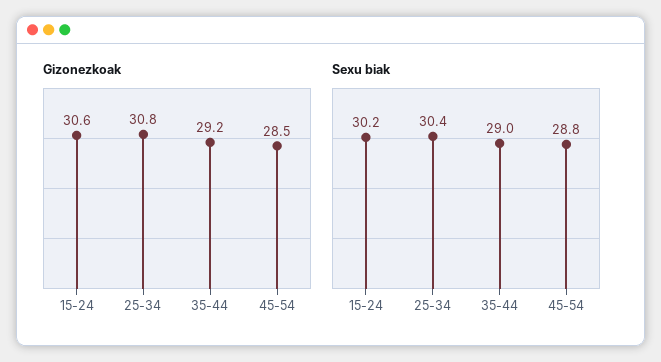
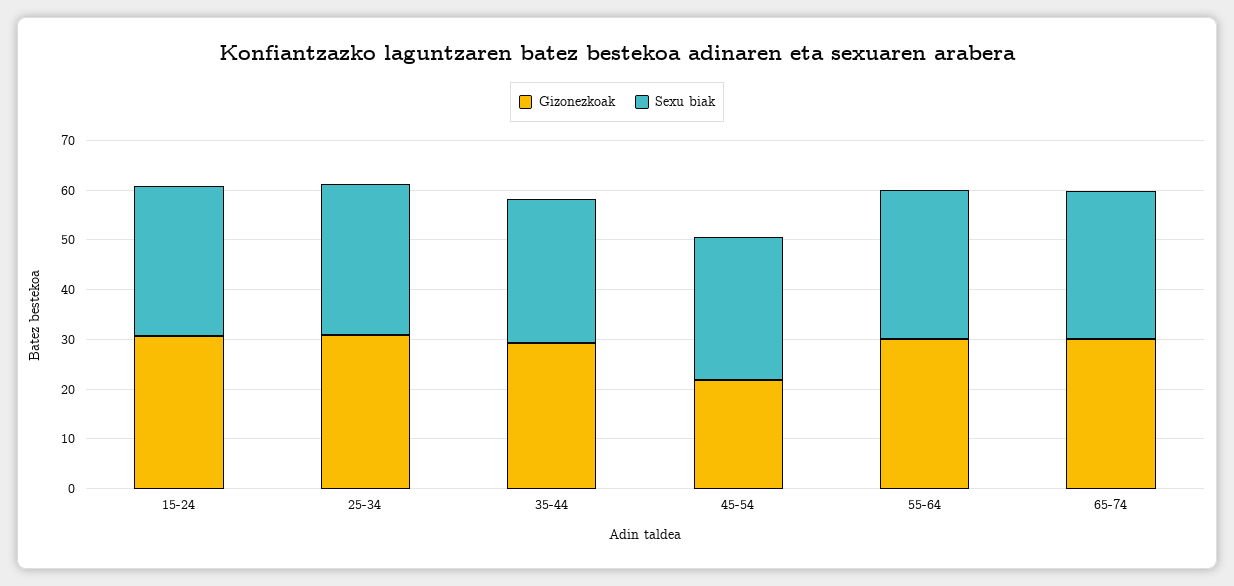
Gizonezkoak, 45-54: 28.5 -> 22
Gizonezkoak, 55-64: none -> 30
Sexu biak, 55-64: none -> 30
Gizonezkoak, 65-74: none -> 30
Sexu biak, 65-74: none -> 30

